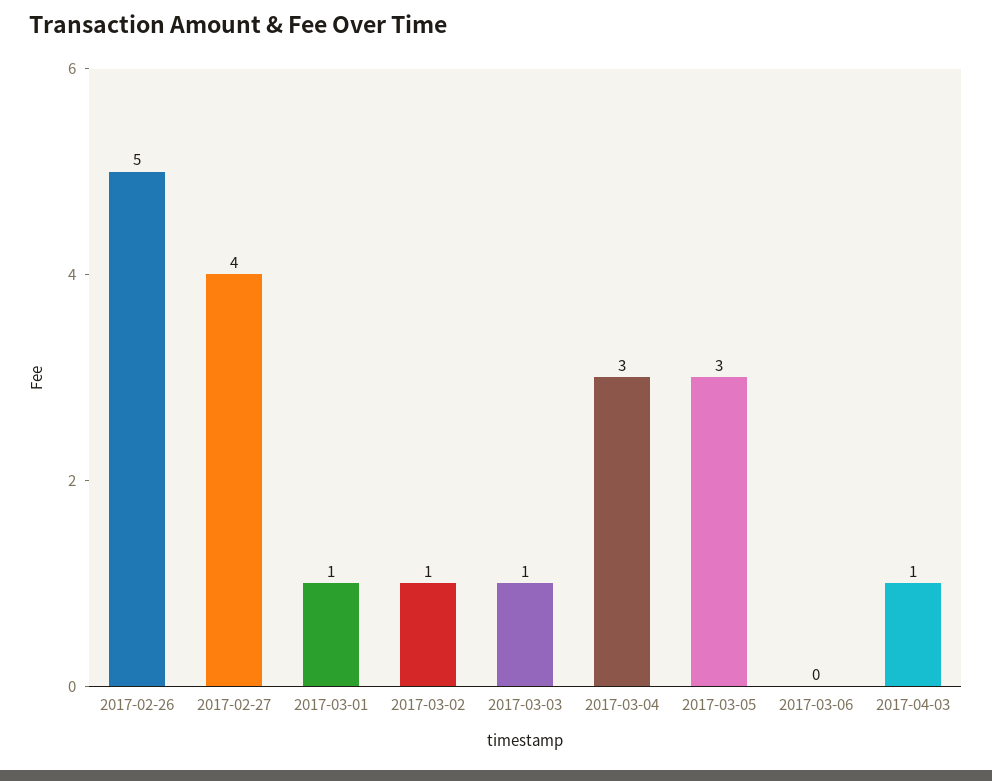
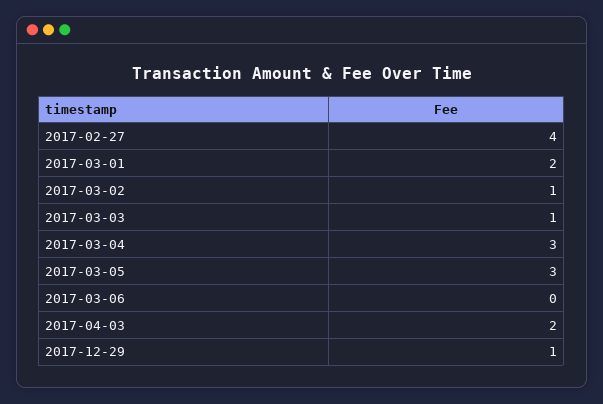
2017-02-26: 5 -> none
2017-03-01: 1 -> 2
2017-04-03: 1 -> 2
2017-12-29: none -> 1

